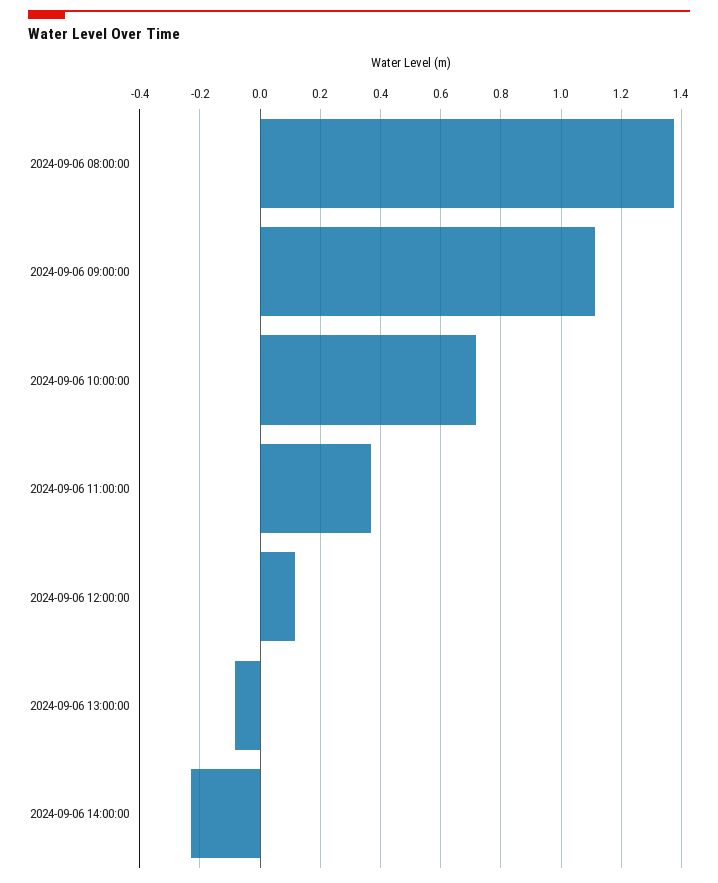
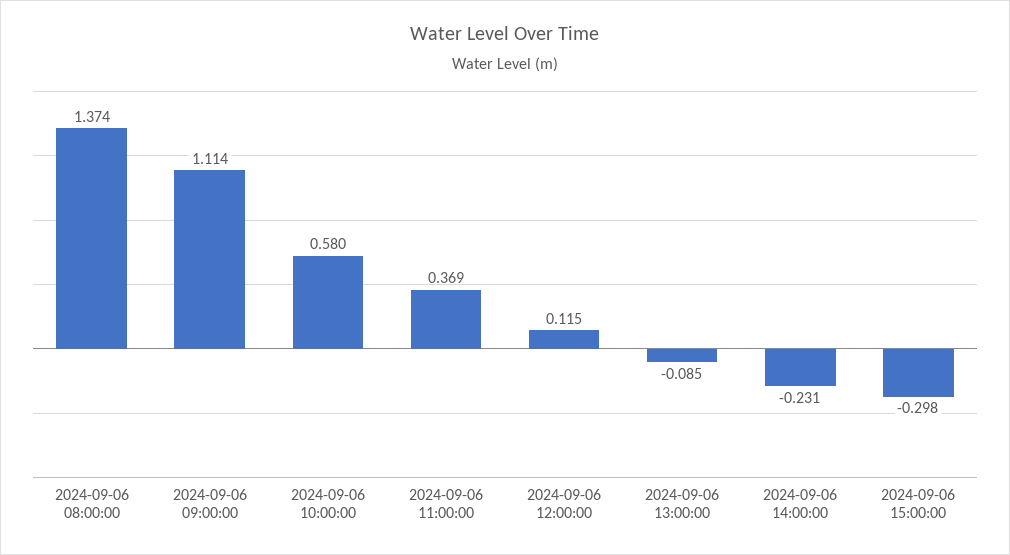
2024-09-06 10:00:00: 0.72 -> 0.58
2024-09-06 15:00:00: none -> -0.298

